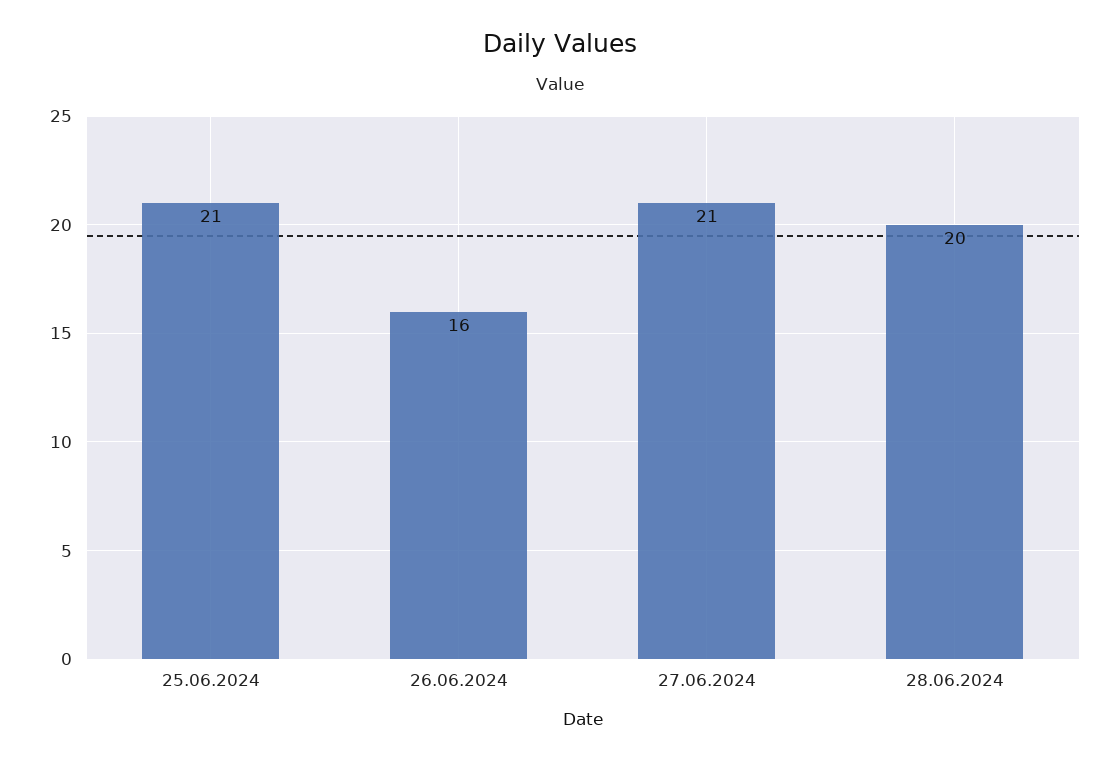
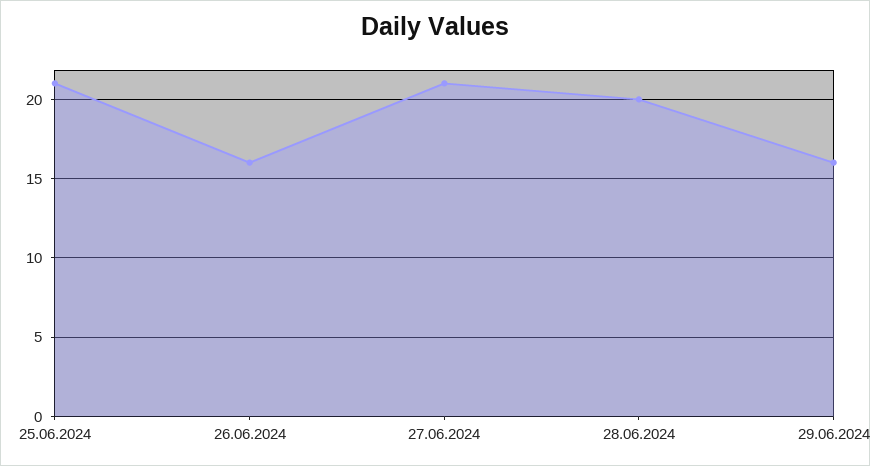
29.06.2024: none -> 16

